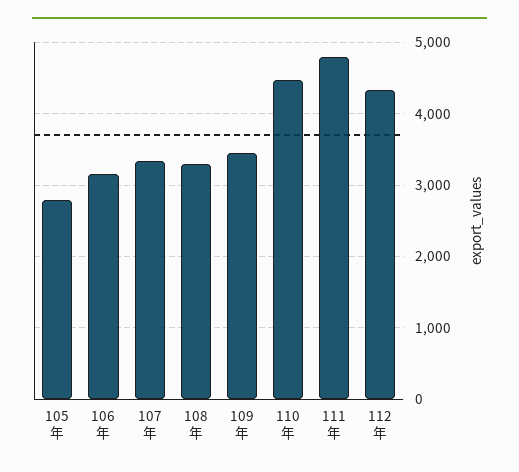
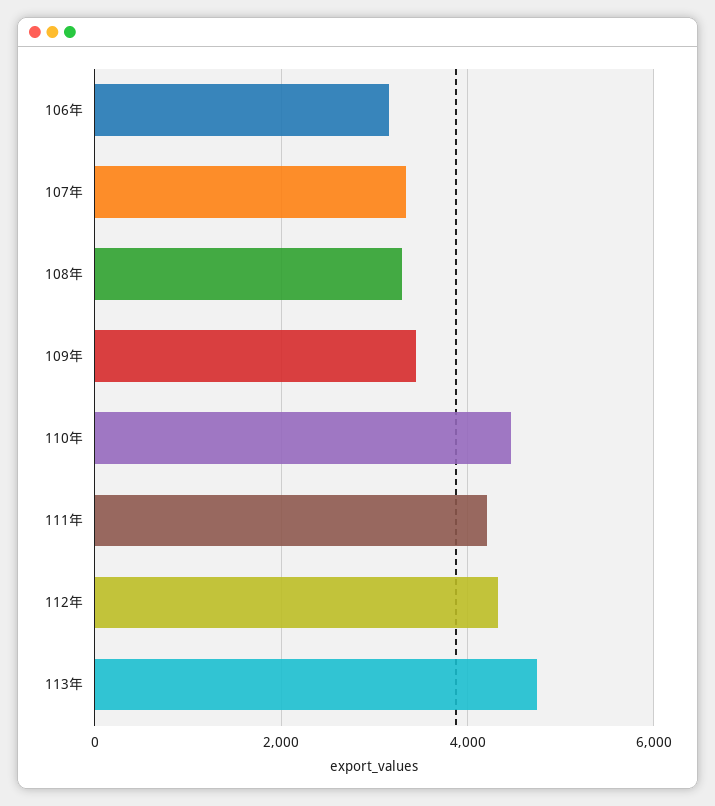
105年: 2800 -> none
111年: 4800 -> 4200
113年: none -> 4800

